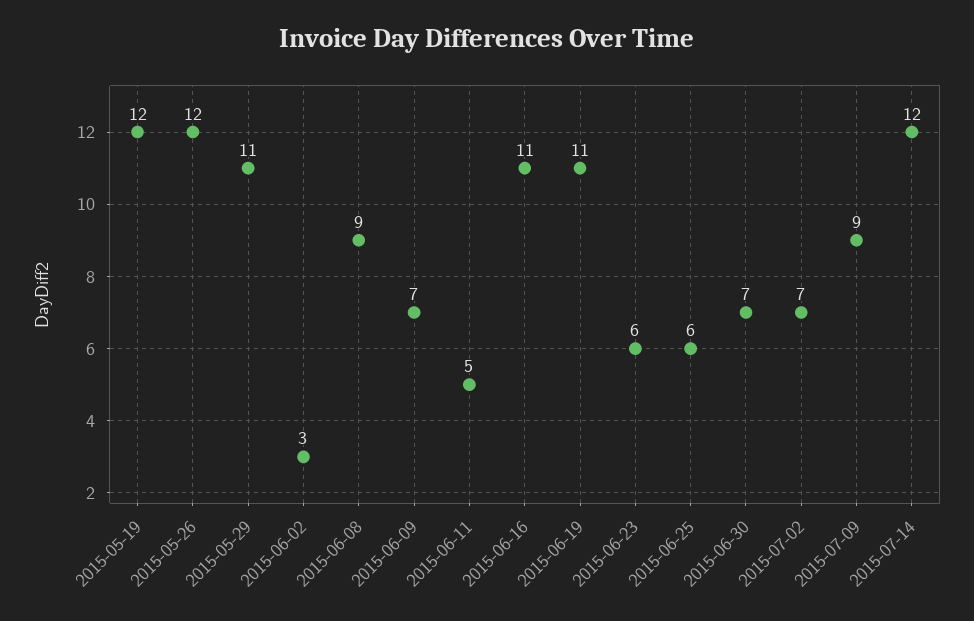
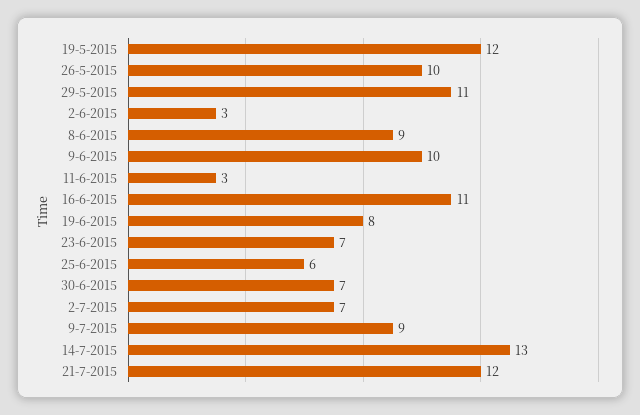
2015-05-26: 12 -> 10
2015-06-09: 7 -> 10
2015-06-11: 5 -> 3
2015-06-19: 11 -> 8
2015-06-23: 6 -> 7
2015-07-14: 12 -> 13
21-7-2015: none -> 12

